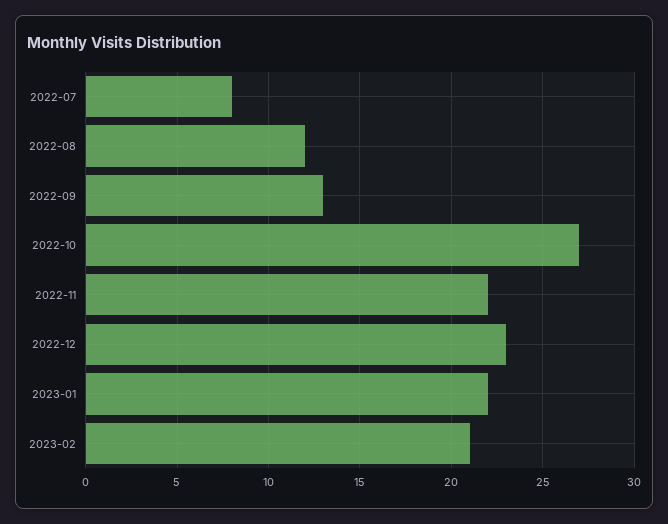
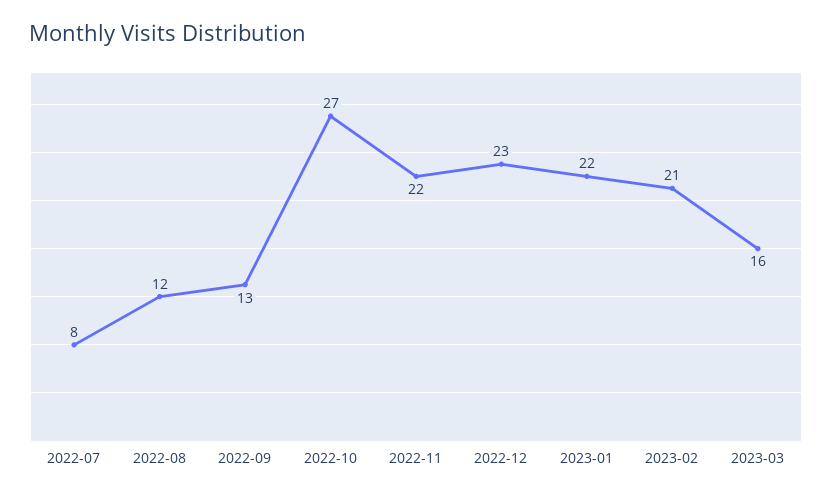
2023-03: none -> 16

